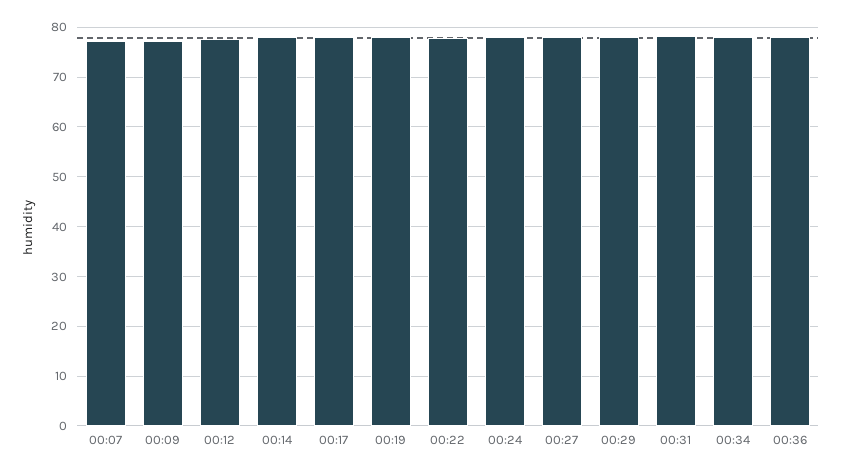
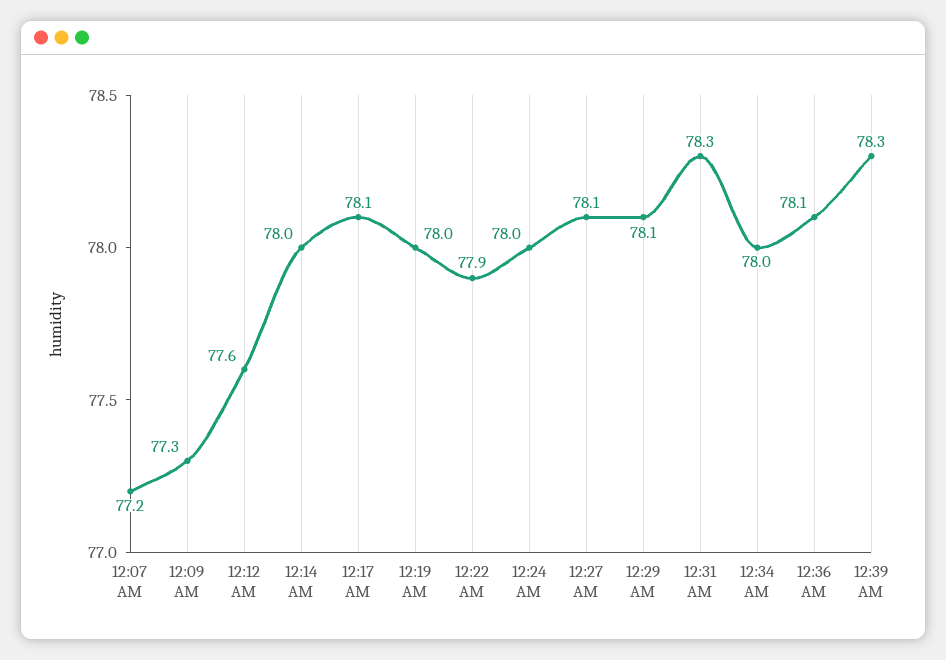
12:39 AM: none -> 78.3

